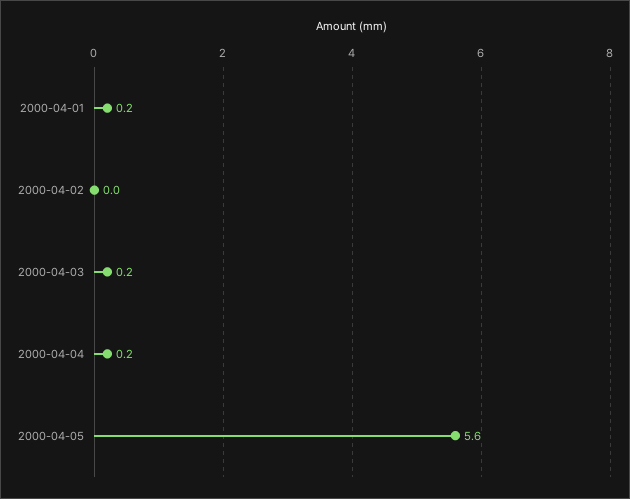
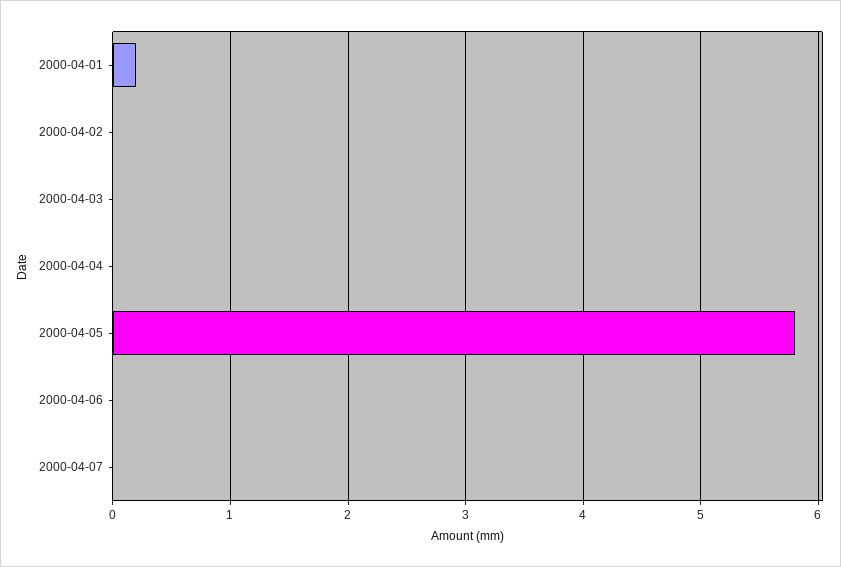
2000-04-03: 0.2 -> 0
2000-04-04: 0.2 -> 0
2000-04-05: 5.6 -> 5.8
2000-04-06: none -> 0
2000-04-07: none -> 0

